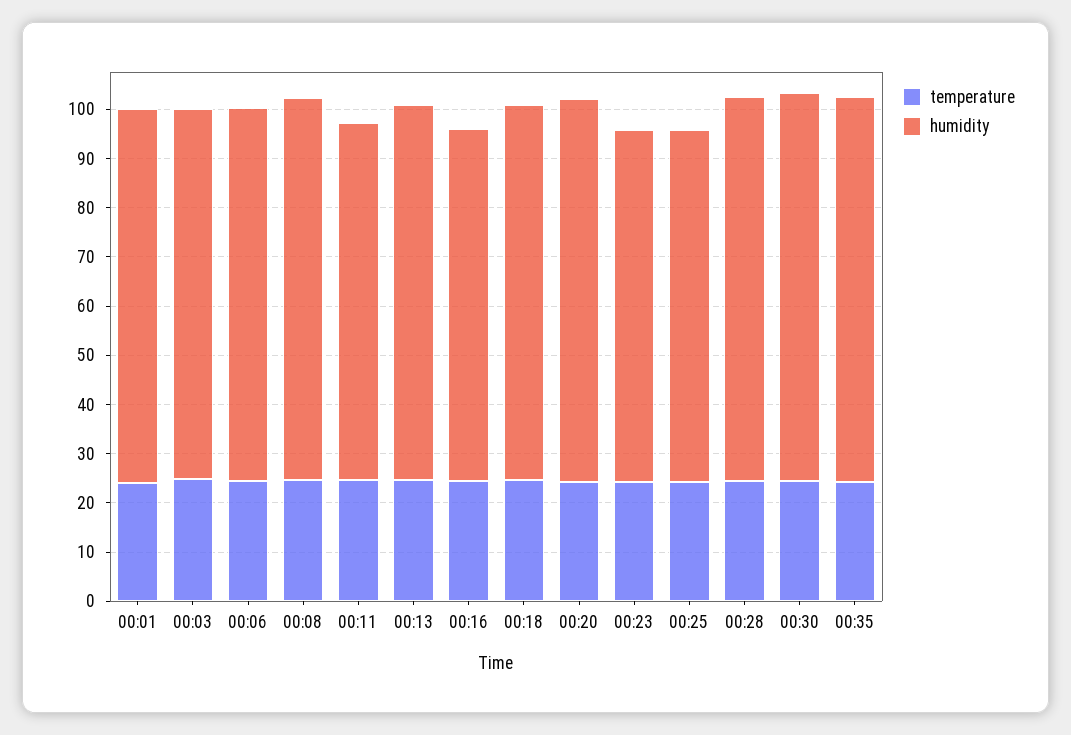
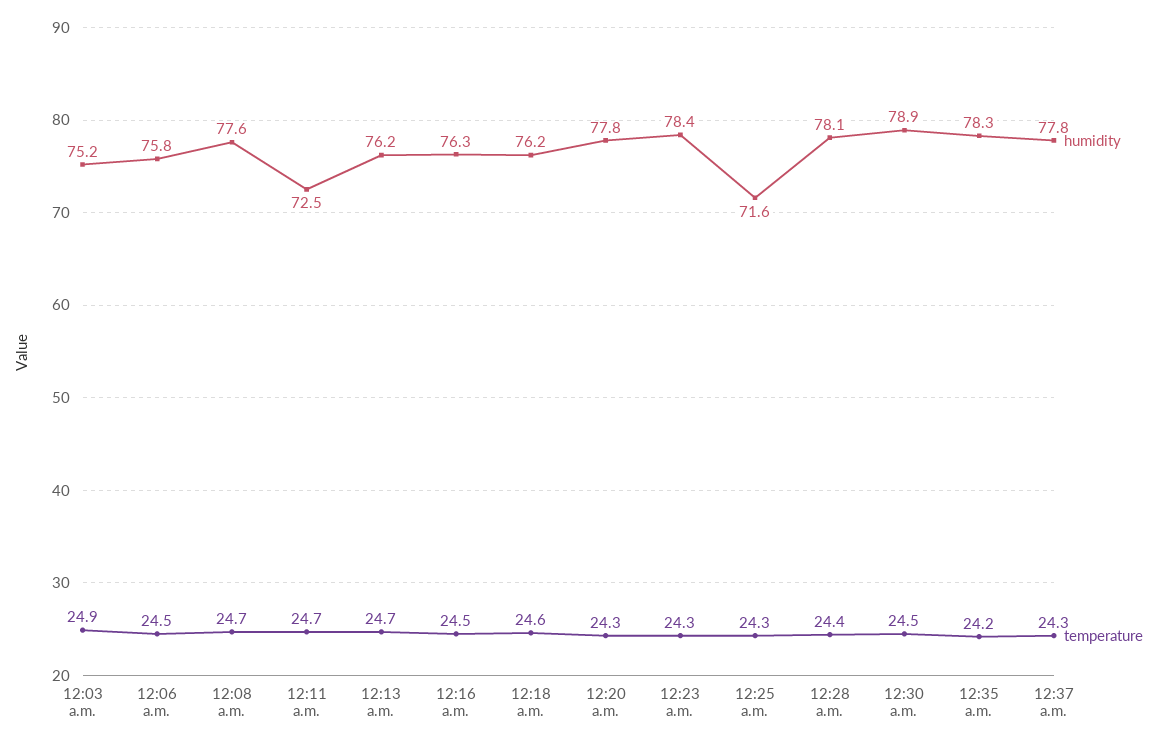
temperature, 00:01: 24 -> none
humidity, 00:01: 76 -> none
humidity, 00:16: 72 -> 76.3
humidity, 00:23: 72 -> 78.4
humidity, 12:37 a.m.: none -> 77.8
temperature, 12:37 a.m.: none -> 24.3

